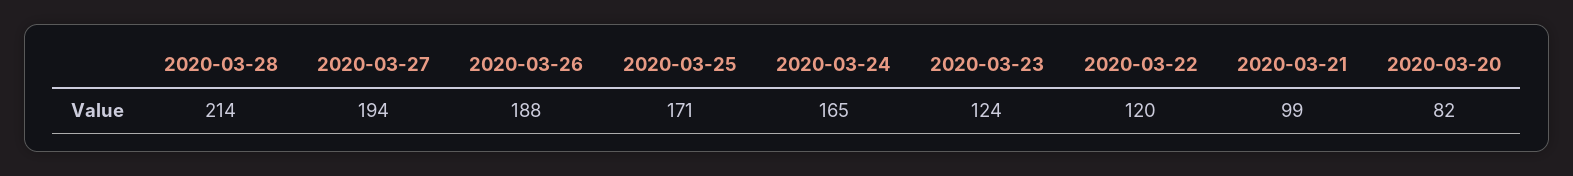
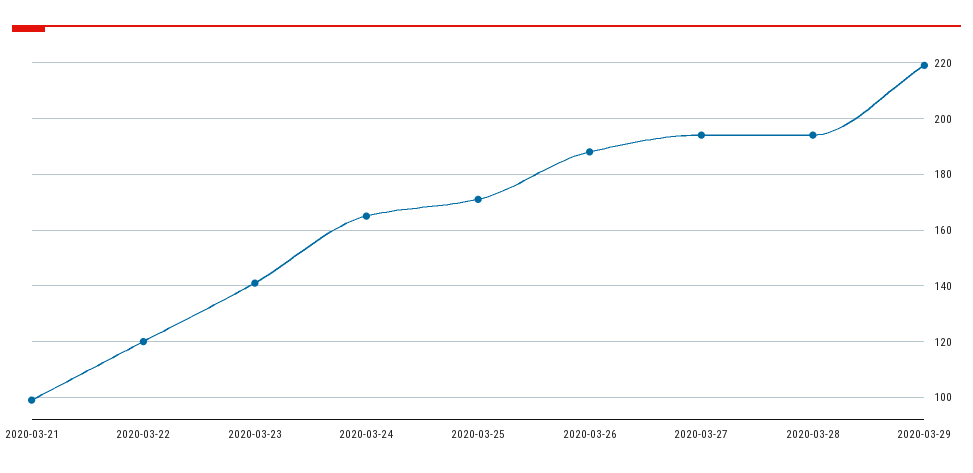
2020-03-28: 214 -> 195
2020-03-23: 124 -> 140
2020-03-20: 82 -> none
2020-03-29: none -> 220

